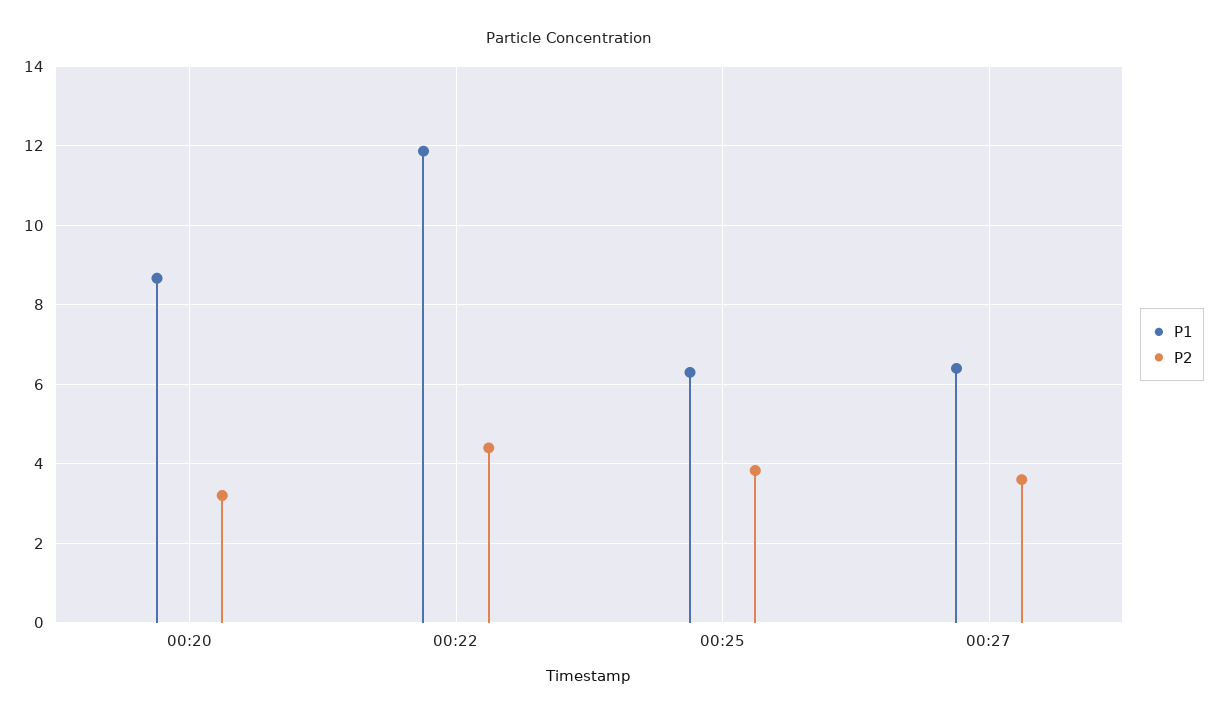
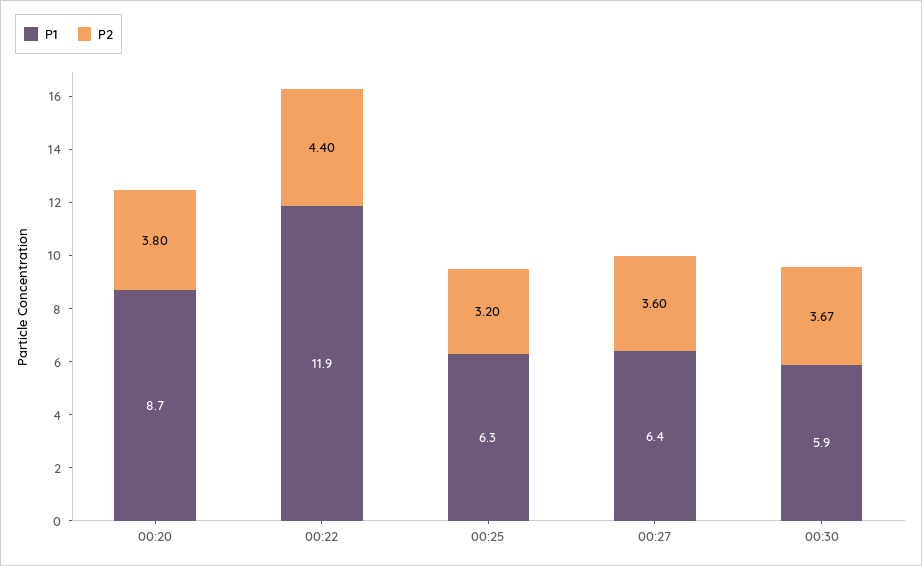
P2, 00:20: 3.2 -> 3.8
P2, 00:25: 3.8 -> 3.2
P1, 00:30: none -> 5.9
P2, 00:30: none -> 3.67

